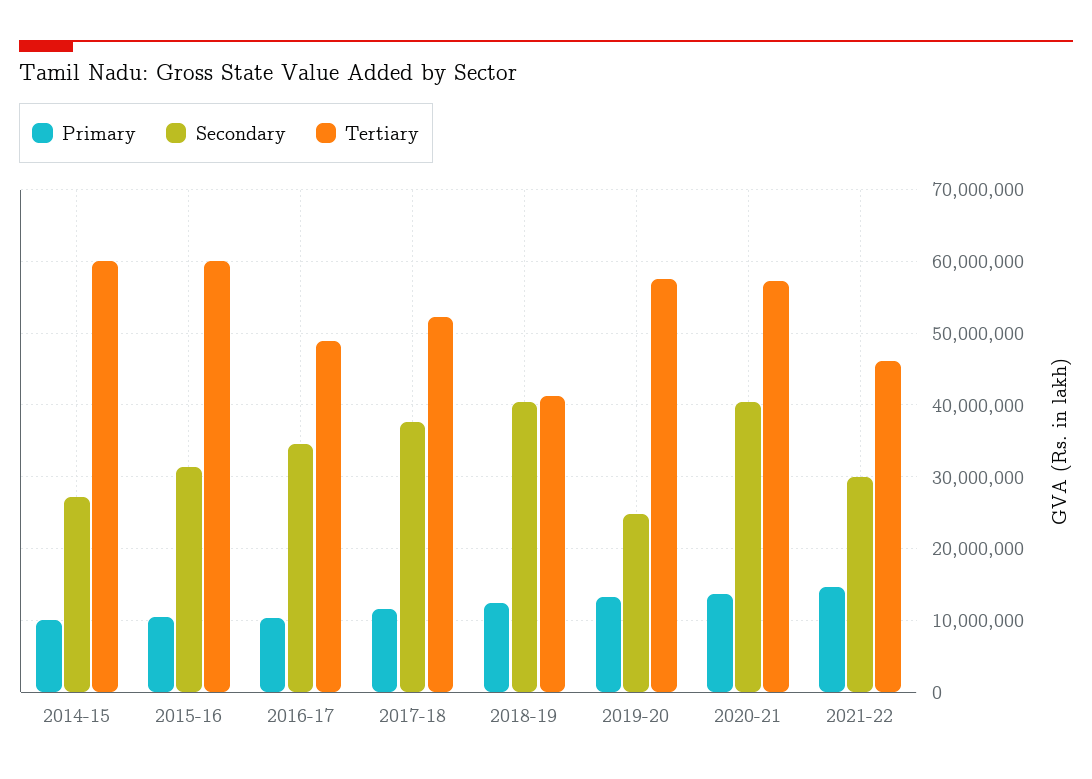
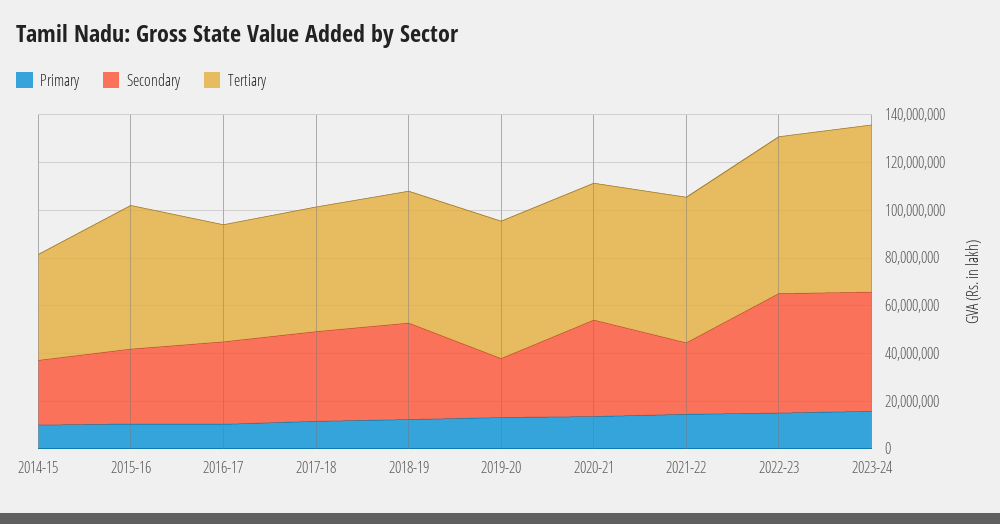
Tertiary, 2014-15: 60000000 -> 45000000
Tertiary, 2018-19: 41000000 -> 55000000
Tertiary, 2021-22: 46000000 -> 60000000
Primary, 2022-23: none -> 15000000
Secondary, 2022-23: none -> 50000000
Tertiary, 2022-23: none -> 65000000
Primary, 2023-24: none -> 15000000
Secondary, 2023-24: none -> 50000000
Tertiary, 2023-24: none -> 70000000

